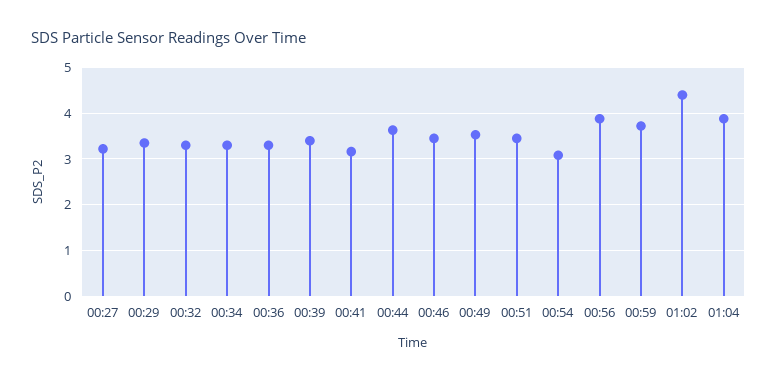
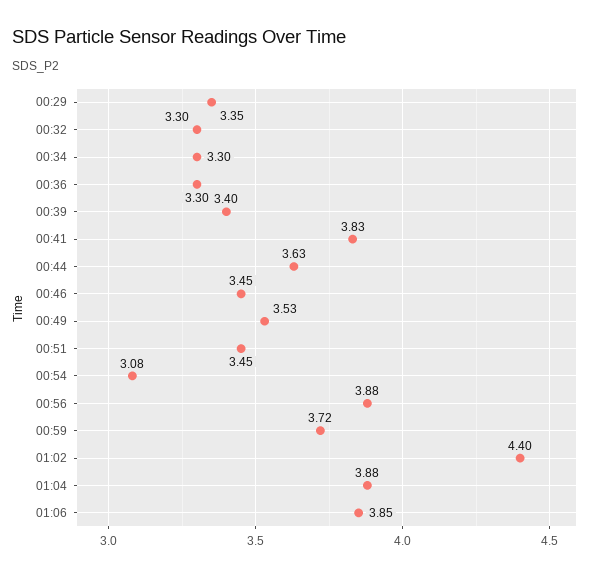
00:27: 3.2 -> none
00:41: 3.2 -> 3.83
01:06: none -> 3.85

